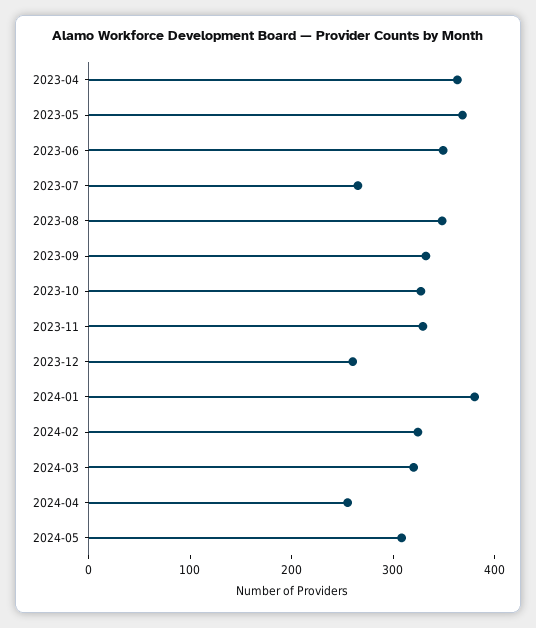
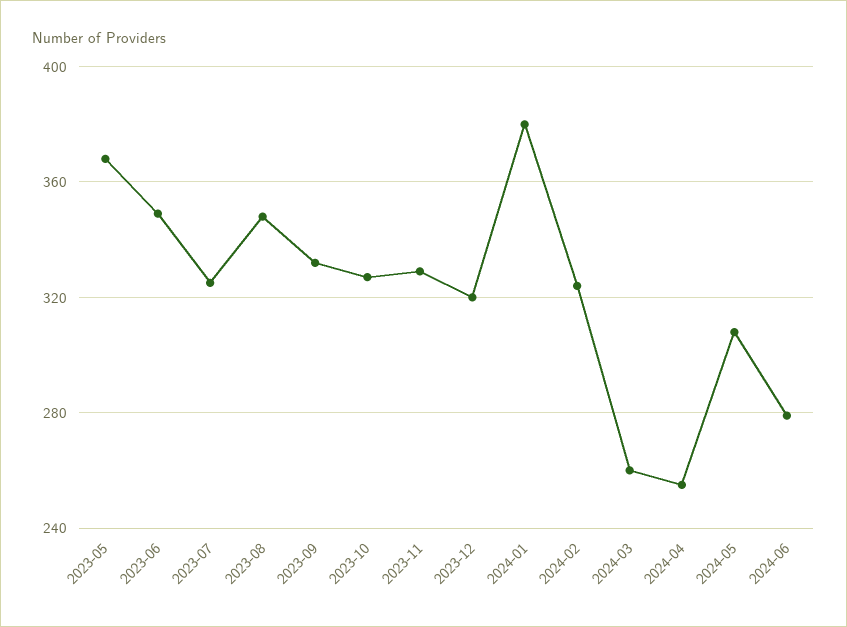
2023-04: 360 -> none
2023-07: 260 -> 325
2023-12: 260 -> 320
2024-03: 320 -> 260
2024-06: none -> 280

